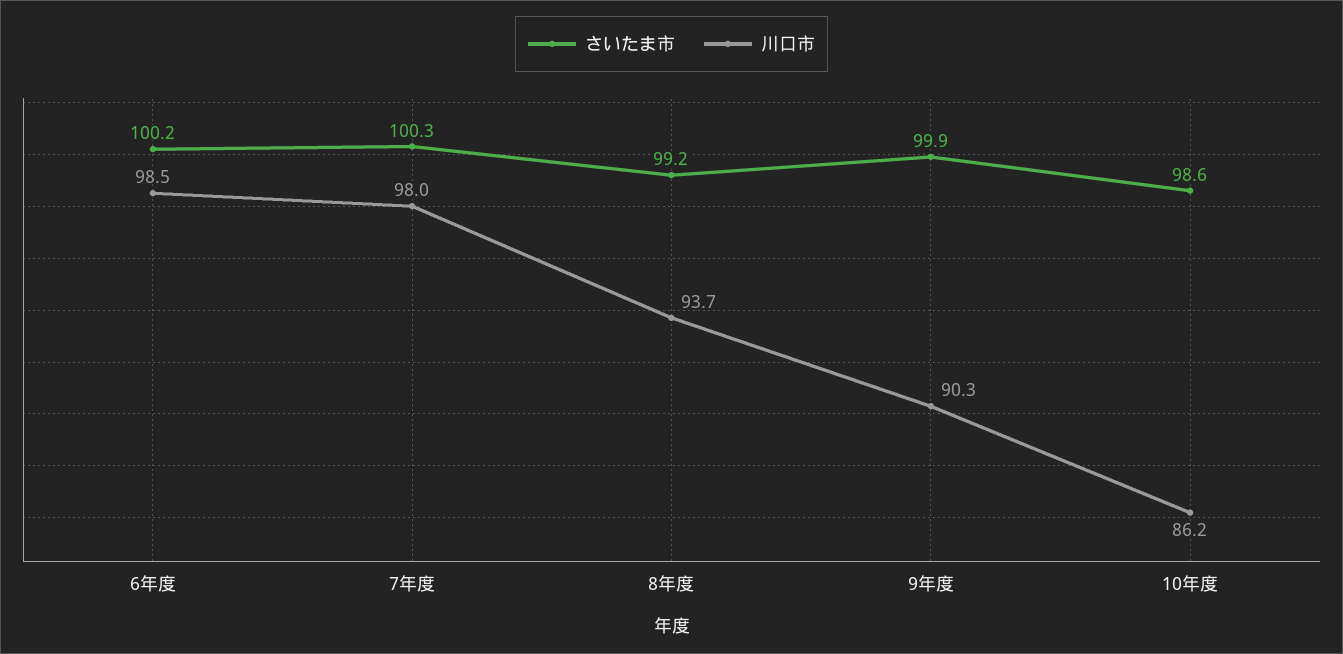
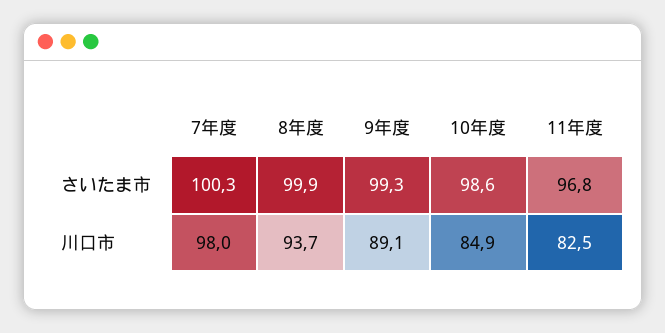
さいたま市, 6年度: 100.2 -> none
川口市, 6年度: 98.5 -> none
さいたま市, 8年度: 99.2 -> 99.9
さいたま市, 9年度: 99.9 -> 99.3
川口市, 9年度: 90.3 -> 89.1
川口市, 10年度: 86.2 -> 84.9
さいたま市, 11年度: none -> 96.8
川口市, 11年度: none -> 82.5

